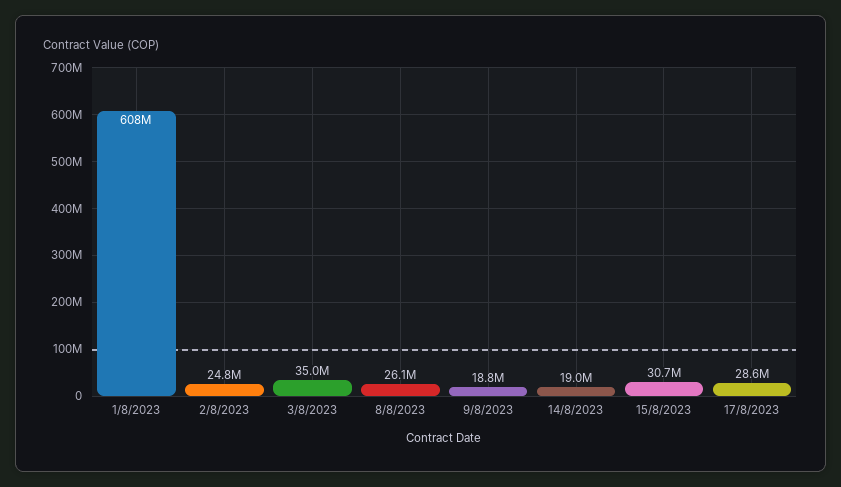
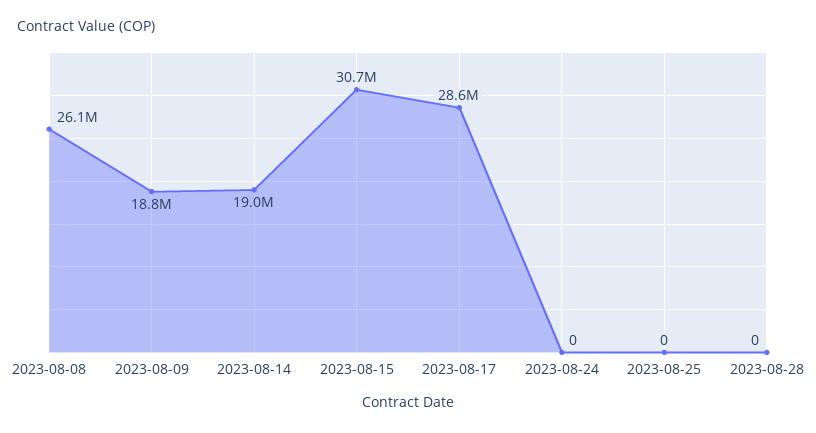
1/8/2023: 608000000 -> none
2/8/2023: 24800000 -> none
3/8/2023: 35000000 -> none
2023-08-24: none -> 0
2023-08-25: none -> 0
2023-08-28: none -> 0

